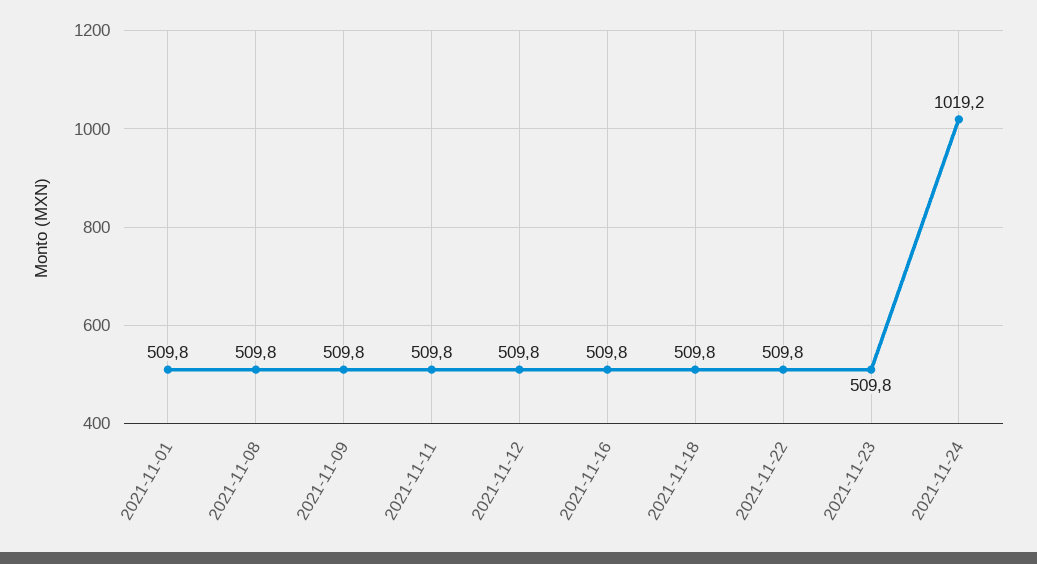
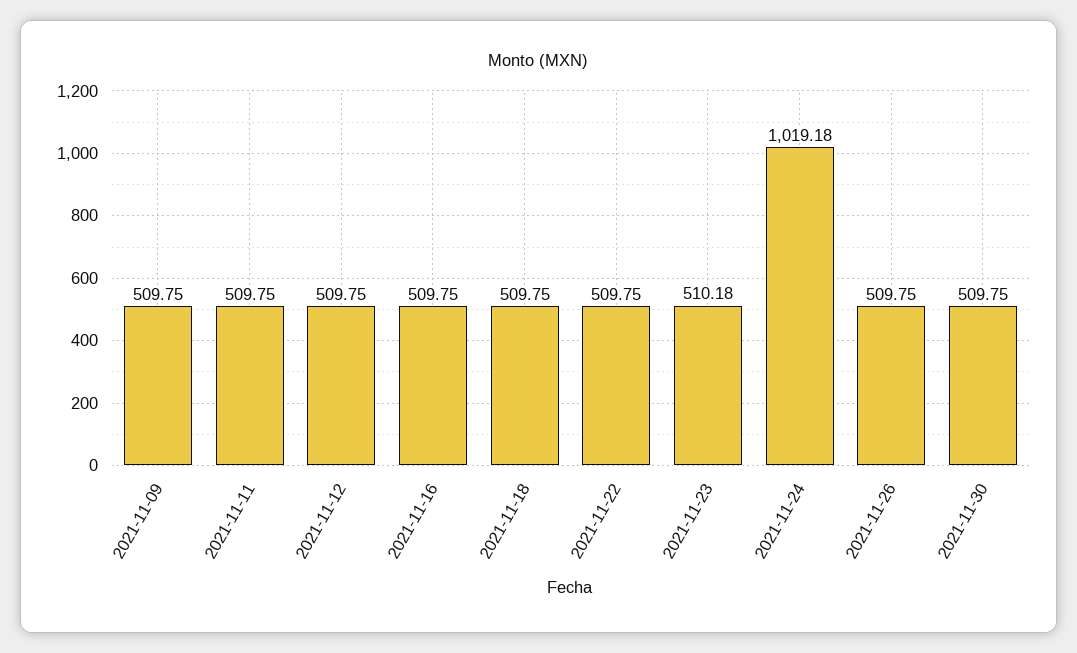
2021-11-01: 509.8 -> none
2021-11-08: 509.8 -> none
2021-11-23: 509.8 -> 510.18
2021-11-26: none -> 509.75
2021-11-30: none -> 509.75

